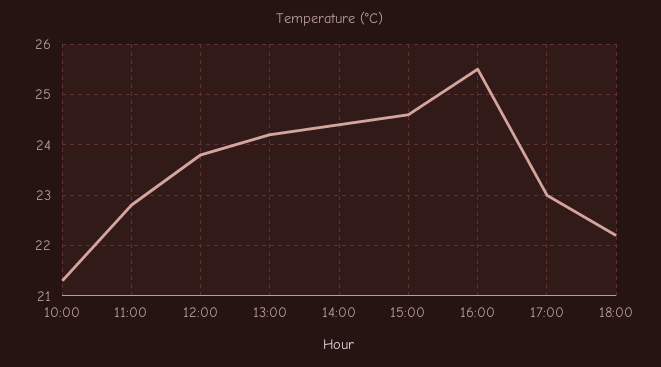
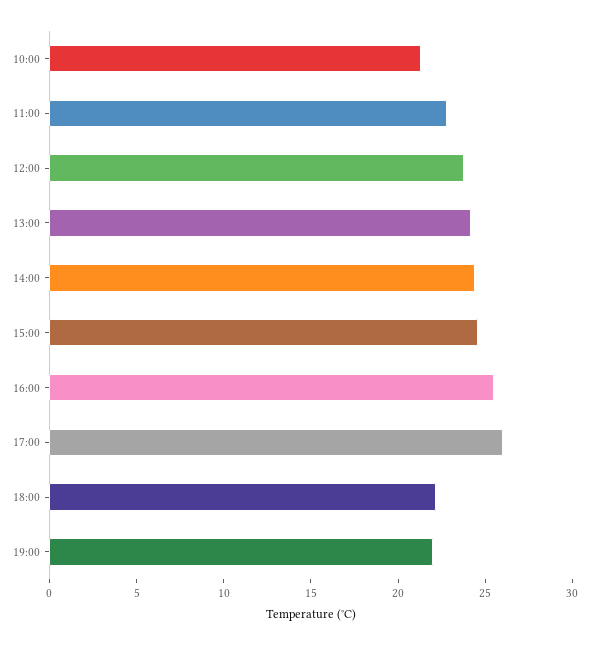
17:00: 23 -> 26
19:00: none -> 22

